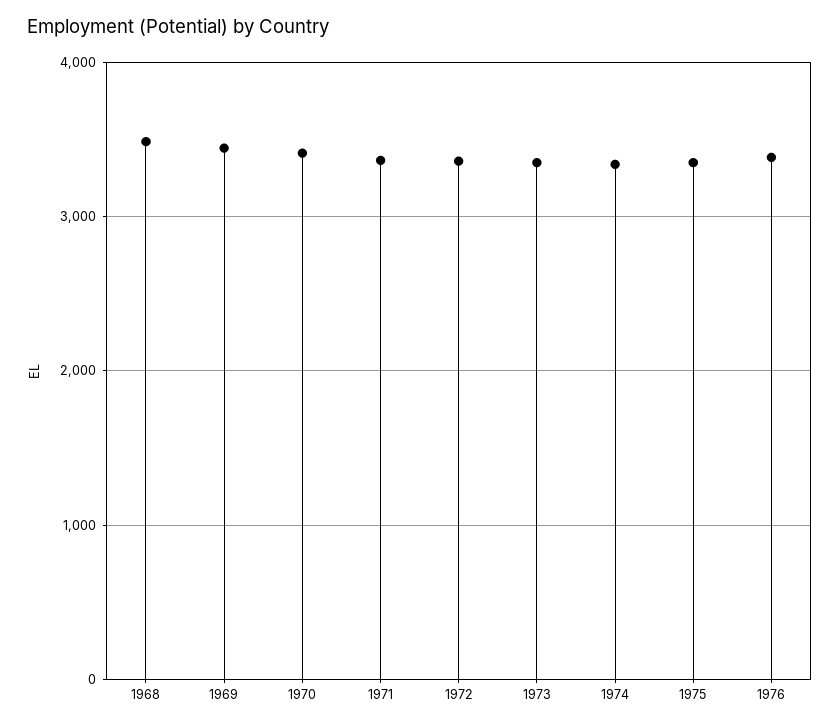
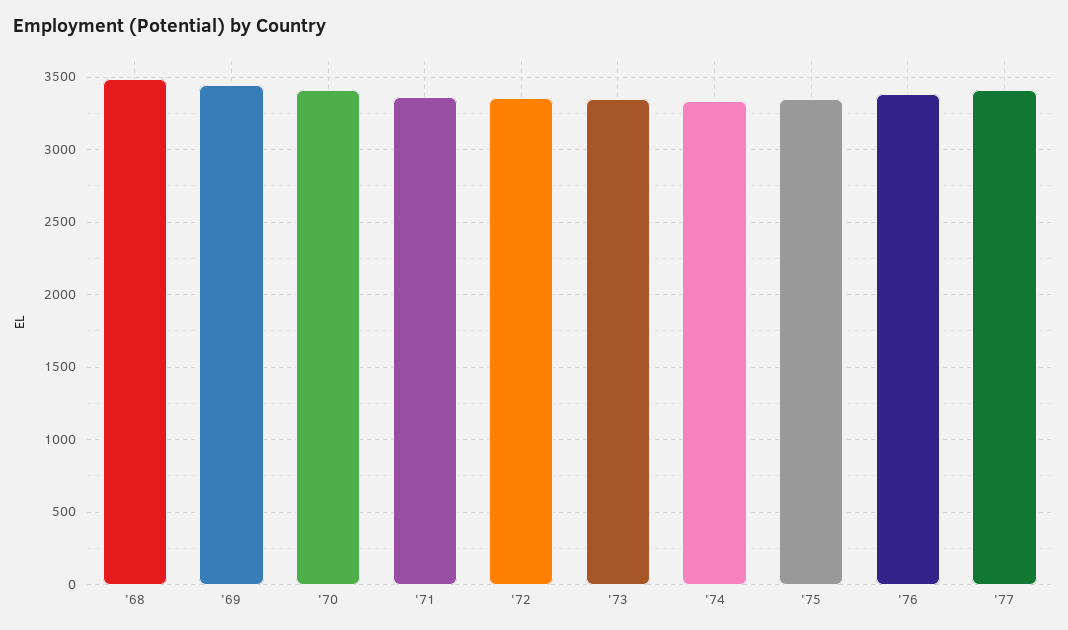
'77: none -> 3400

